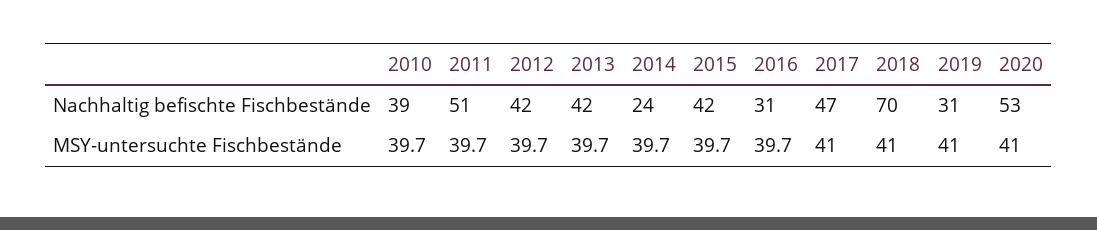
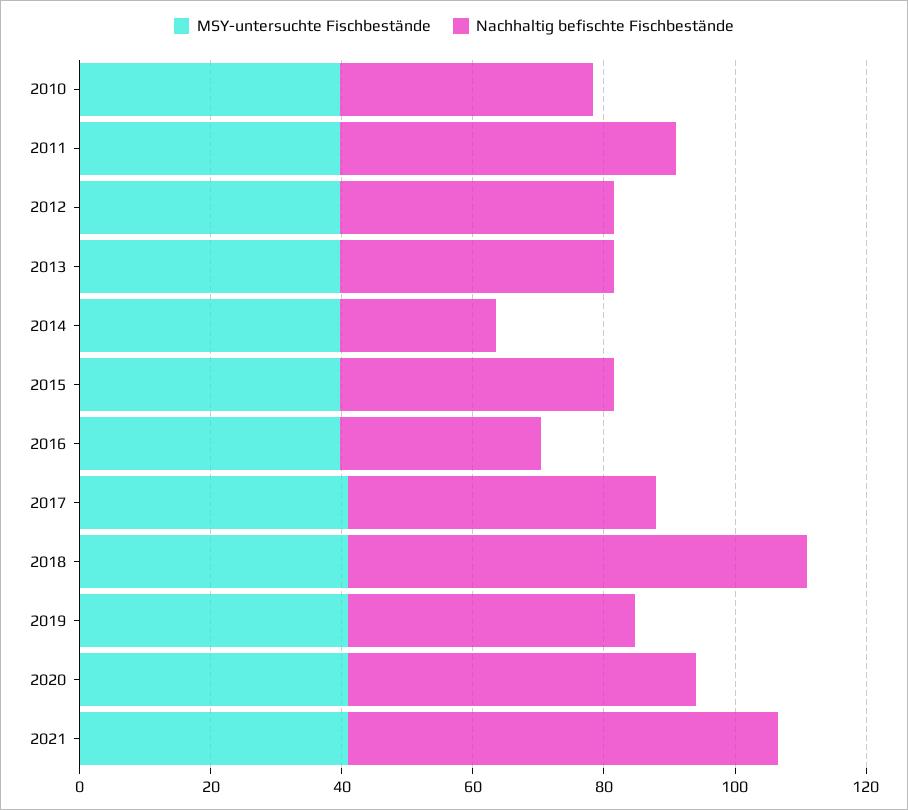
Nachhaltig befischte Fischbestände, 2019: 31 -> 45
MSY-untersuchte Fischbestände, 2021: none -> 40
Nachhaltig befischte Fischbestände, 2021: none -> 65

